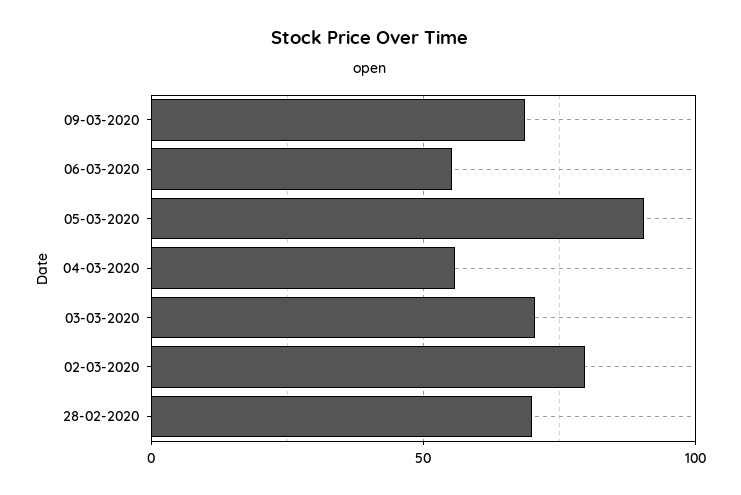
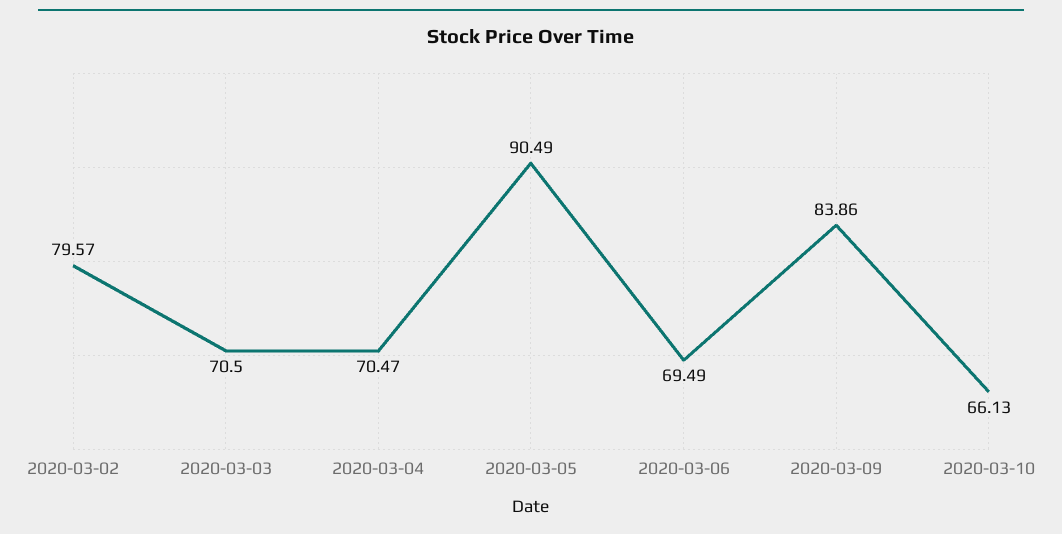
09-03-2020: 70 -> 83.86
06-03-2020: 55 -> 69.49
04-03-2020: 55 -> 70.47
28-02-2020: 70 -> none
2020-03-10: none -> 66.13

